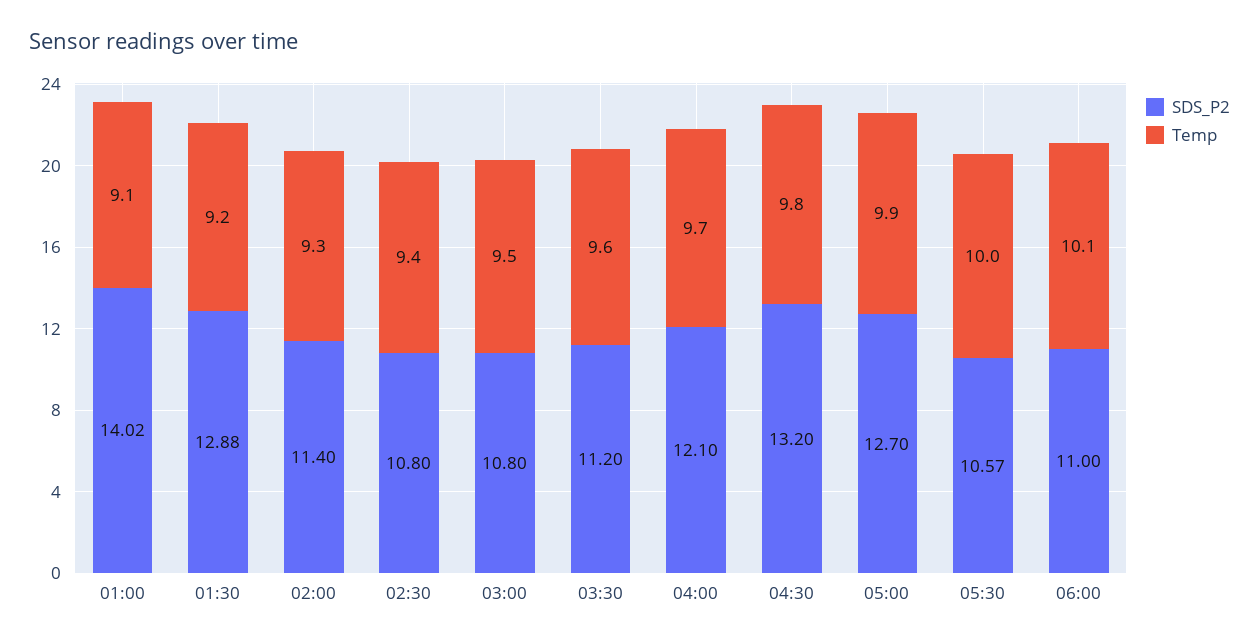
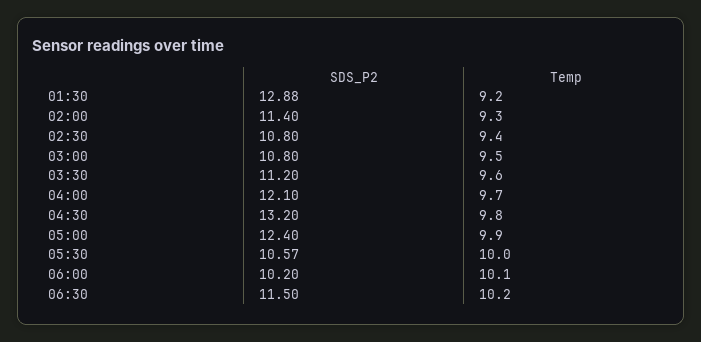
SDS_P2, 01:00: 14.02 -> none
Temp, 01:00: 9.1 -> none
SDS_P2, 05:00: 12.7 -> 12.4
SDS_P2, 06:00: 11 -> 10.2
SDS_P2, 06:30: none -> 11.5
Temp, 06:30: none -> 10.2

